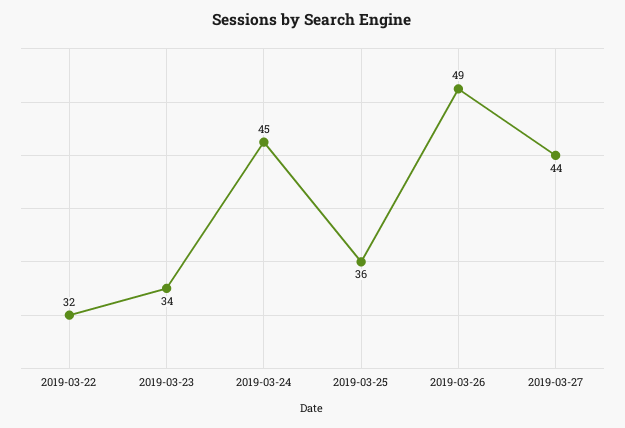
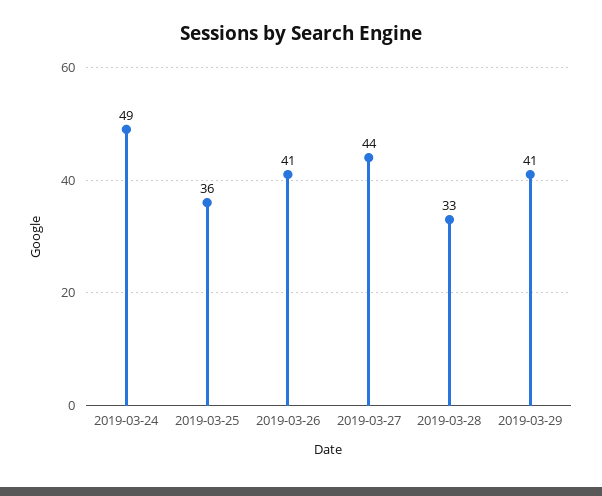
2019-03-22: 32 -> none
2019-03-23: 34 -> none
2019-03-24: 45 -> 49
2019-03-26: 49 -> 41
2019-03-28: none -> 33
2019-03-29: none -> 41

